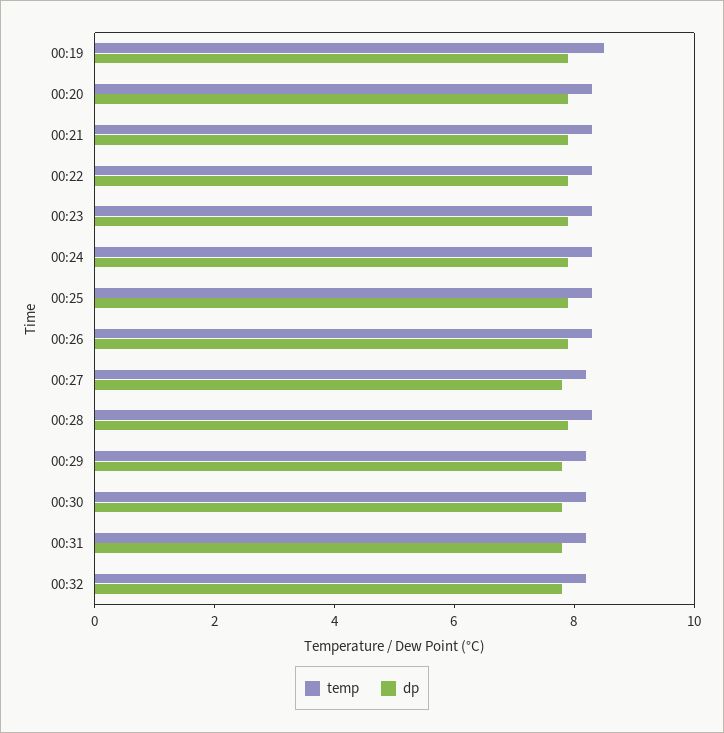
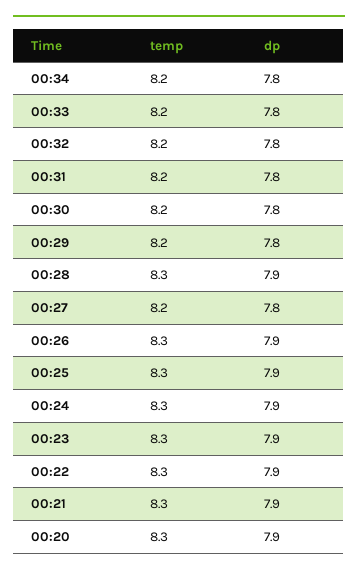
temp, 00:19: 8.5 -> none
dp, 00:19: 8 -> none
temp, 00:34: none -> 8.2
dp, 00:34: none -> 7.8
temp, 00:33: none -> 8.2
dp, 00:33: none -> 7.8

